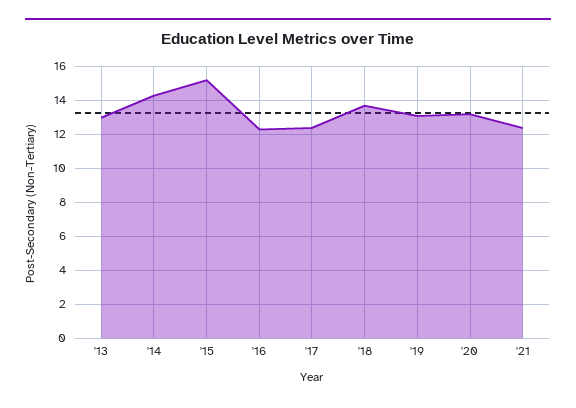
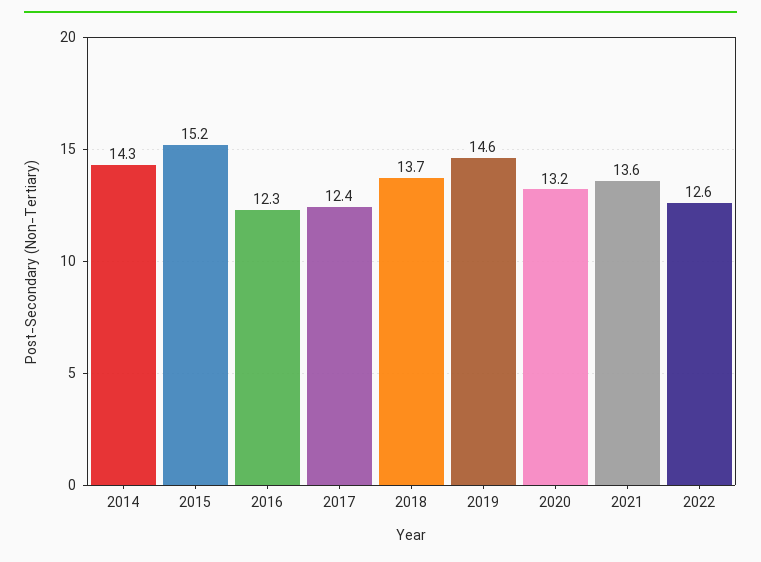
'13: 13 -> none
'19: 13 -> 14.6
'21: 12.5 -> 13.6
2022: none -> 12.6

